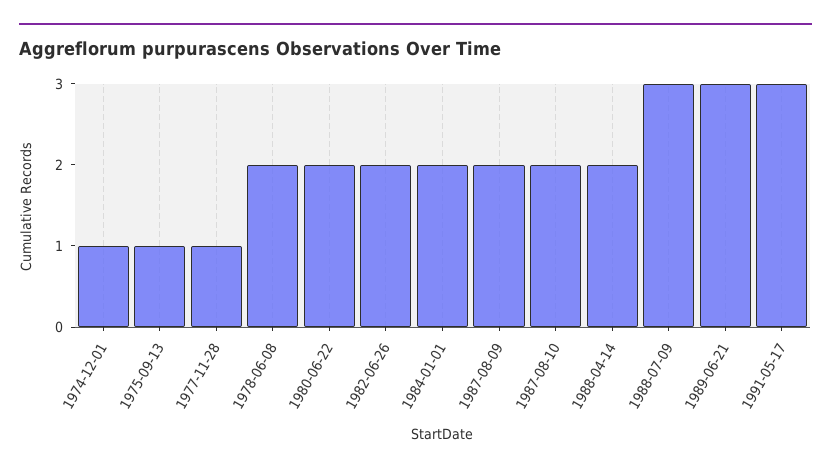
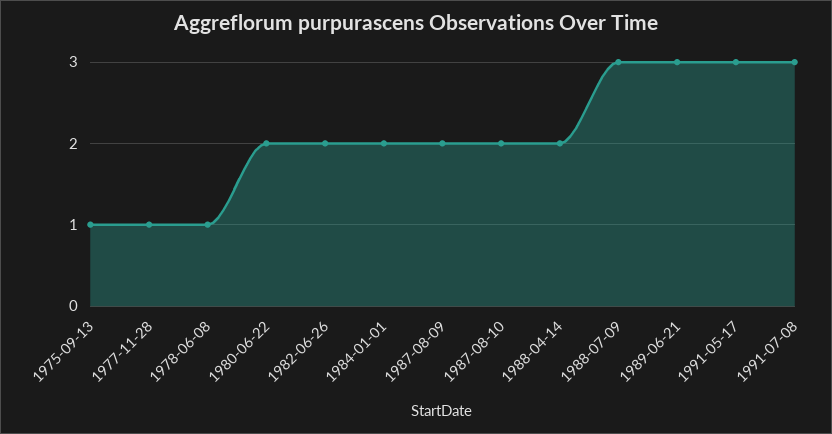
1974-12-01: 1 -> none
1978-06-08: 2 -> 1
1991-07-08: none -> 3

